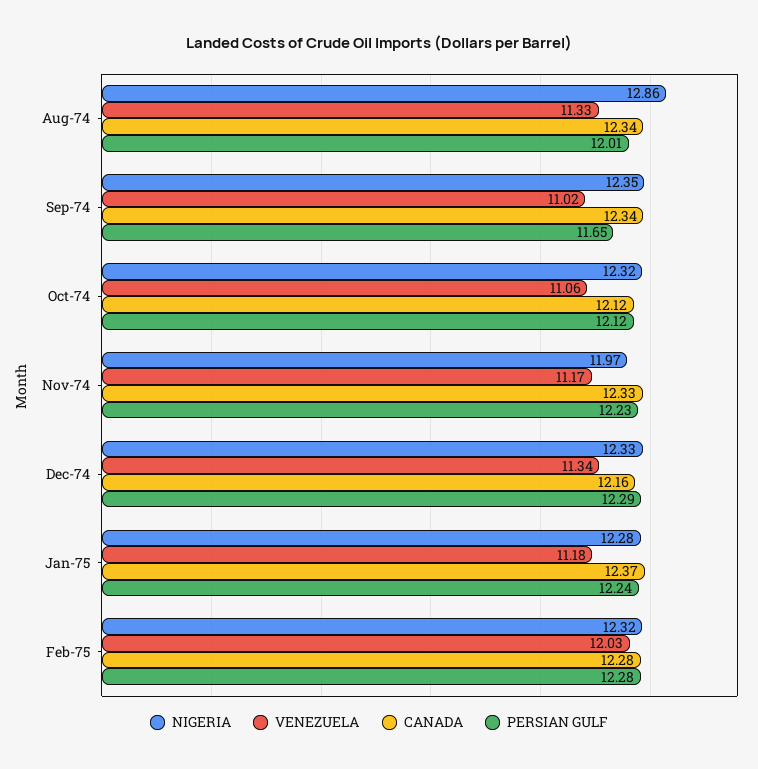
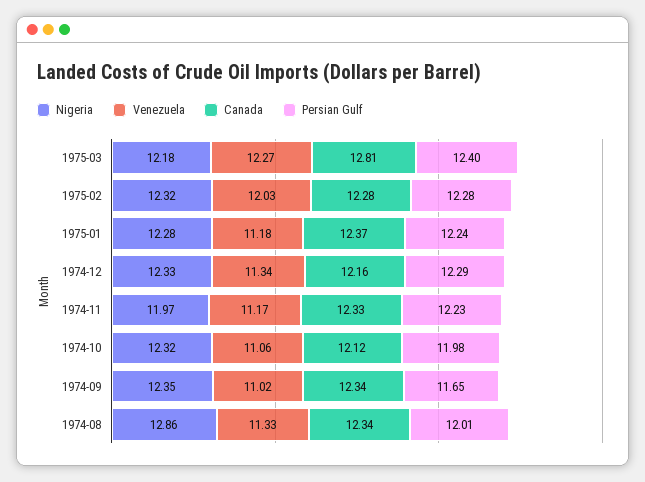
PERSIAN GULF, Oct-74: 12.12 -> 11.98
NIGERIA, 1975-03: none -> 12.18
VENEZUELA, 1975-03: none -> 12.27
CANADA, 1975-03: none -> 12.81
PERSIAN GULF, 1975-03: none -> 12.4

